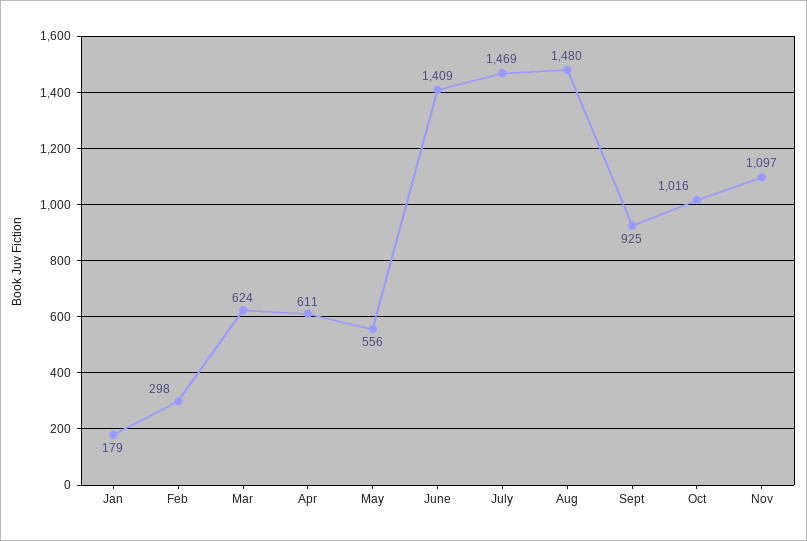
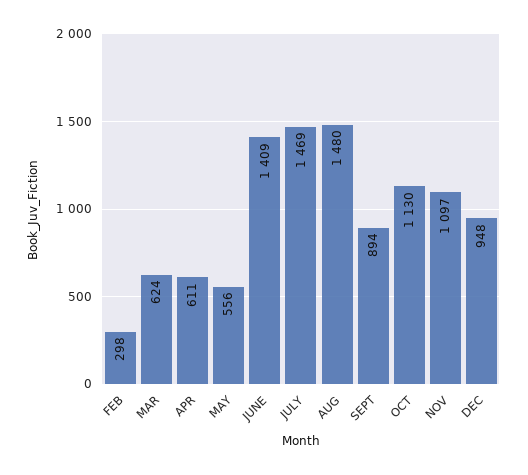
Jan: 179 -> none
Sept: 925 -> 894
Oct: 1016 -> 1130
DEC: none -> 948

